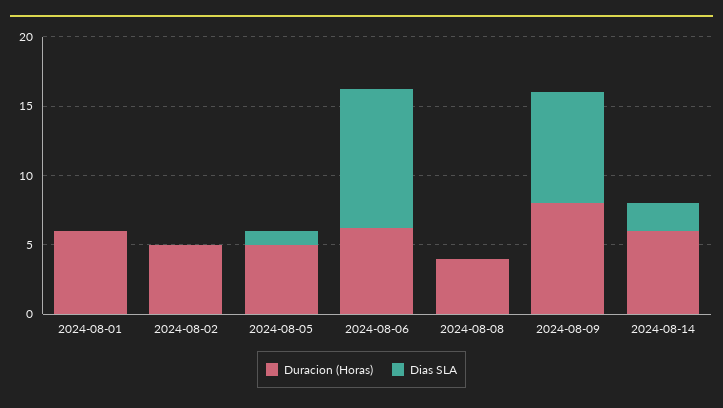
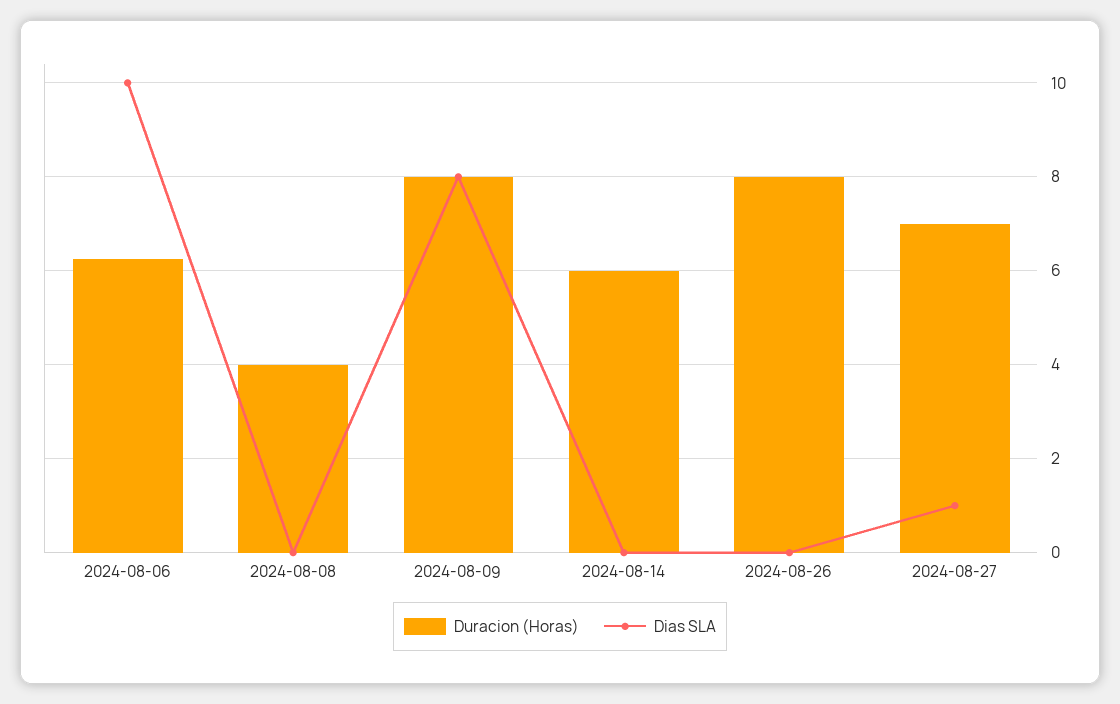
Duracion (Horas), 2024-08-01: 6 -> none
Dias SLA, 2024-08-01: 0 -> none
Duracion (Horas), 2024-08-02: 5 -> none
Dias SLA, 2024-08-02: 0 -> none
Duracion (Horas), 2024-08-05: 5 -> none
Dias SLA, 2024-08-05: 1 -> none
Dias SLA, 2024-08-14: 2 -> 0
Duracion (Horas), 2024-08-26: none -> 8
Dias SLA, 2024-08-26: none -> 0
Duracion (Horas), 2024-08-27: none -> 7
Dias SLA, 2024-08-27: none -> 1

